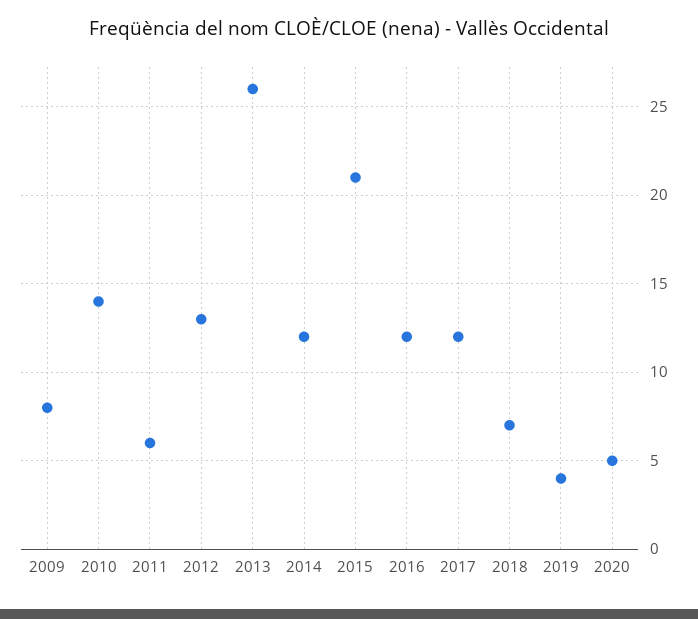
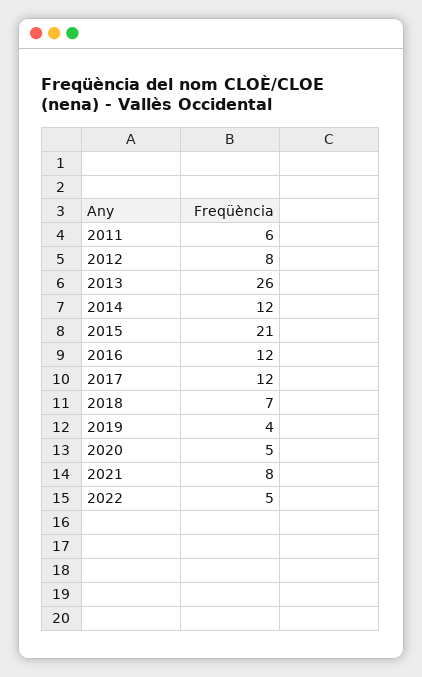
2009: 8 -> none
2010: 14 -> none
2012: 13 -> 8
2021: none -> 8
2022: none -> 5

